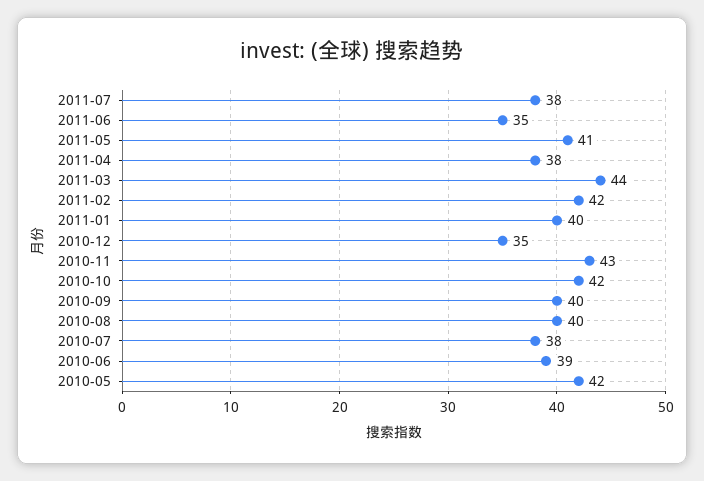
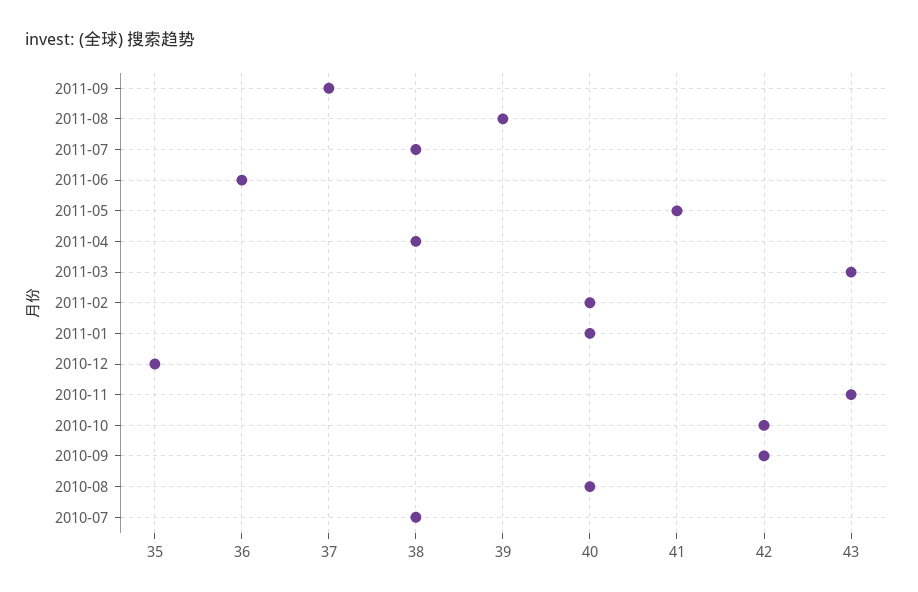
2011-06: 35 -> 36
2011-03: 44 -> 43
2011-02: 42 -> 40
2010-09: 40 -> 42
2010-06: 39 -> none
2010-05: 42 -> none
2011-09: none -> 37
2011-08: none -> 39

